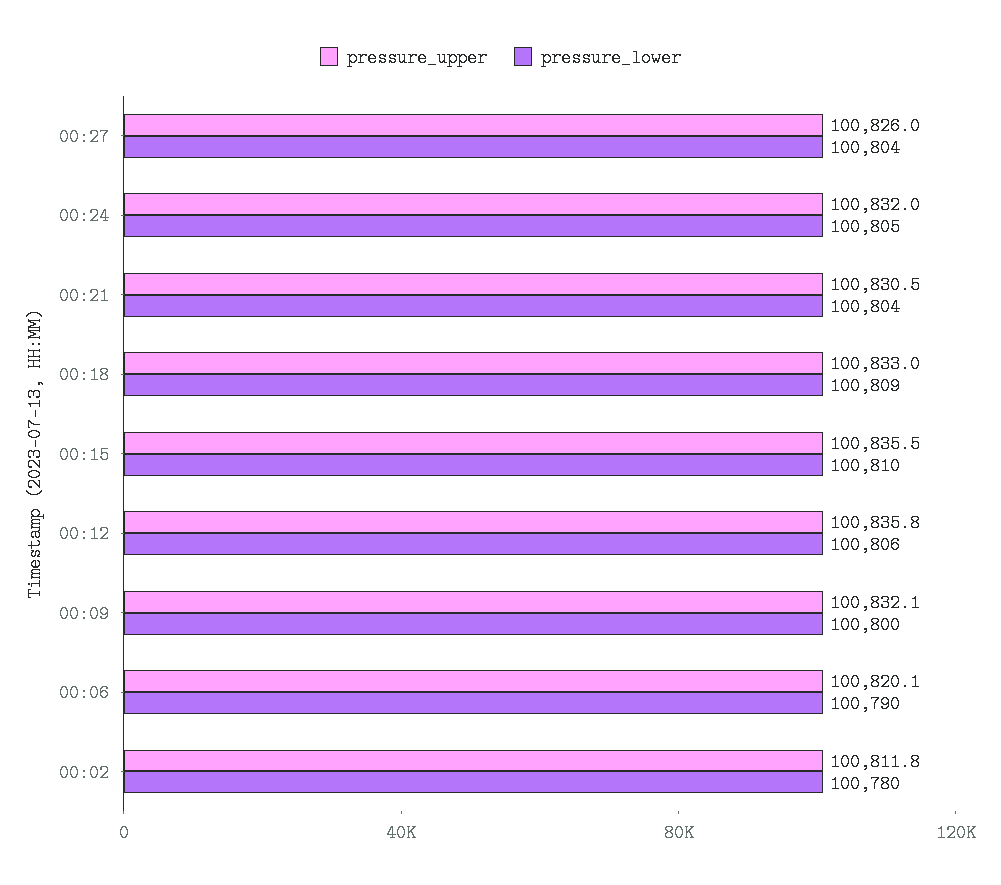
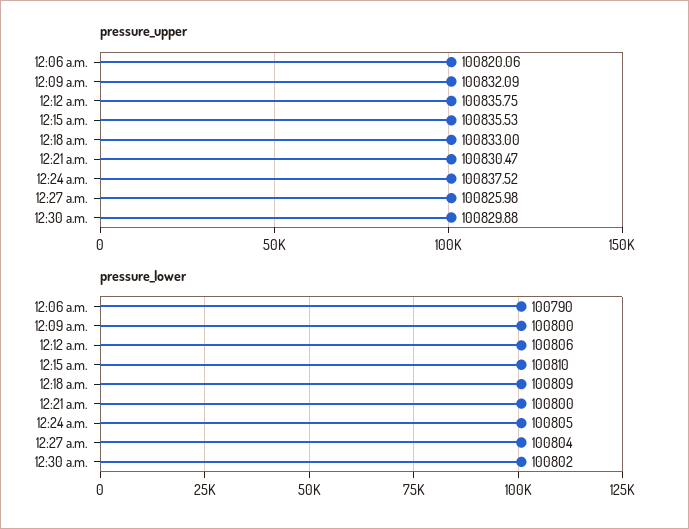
pressure_upper, 00:24: 100832 -> 100837.52
pressure_lower, 00:21: 100804 -> 100800
pressure_upper, 00:02: 100811.8 -> none
pressure_lower, 00:02: 100780 -> none
pressure_upper, 12:30 a.m.: none -> 100829.88
pressure_lower, 12:30 a.m.: none -> 100802

